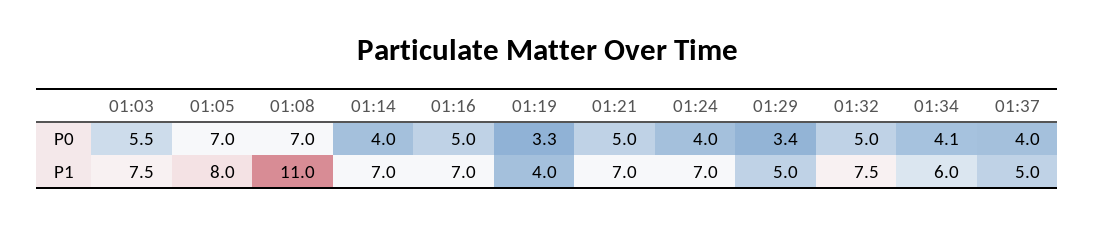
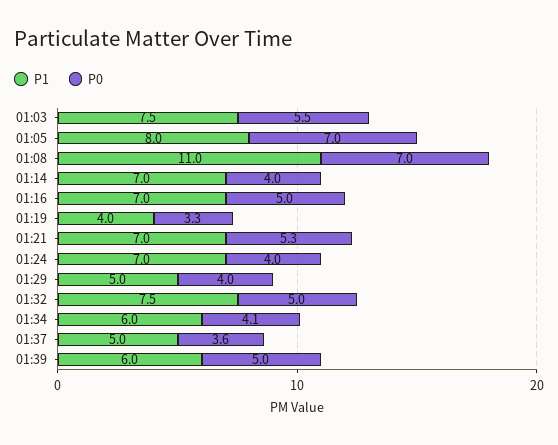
P0, 01:21: 5 -> 5.3
P0, 01:29: 3.4 -> 4
P0, 01:37: 4 -> 3.6
P1, 01:39: none -> 6
P0, 01:39: none -> 5

